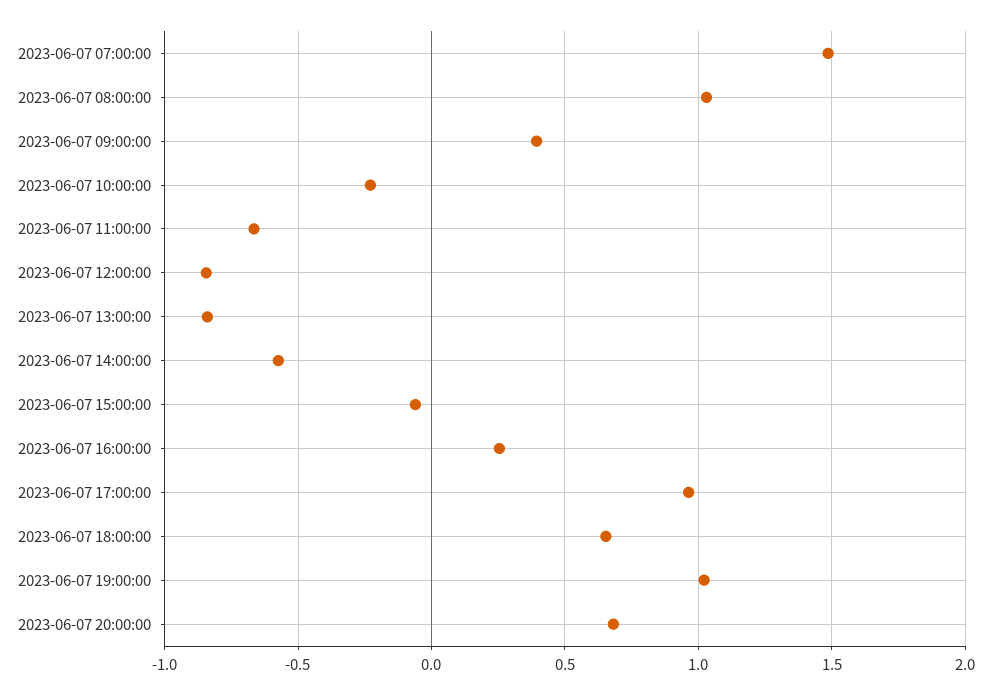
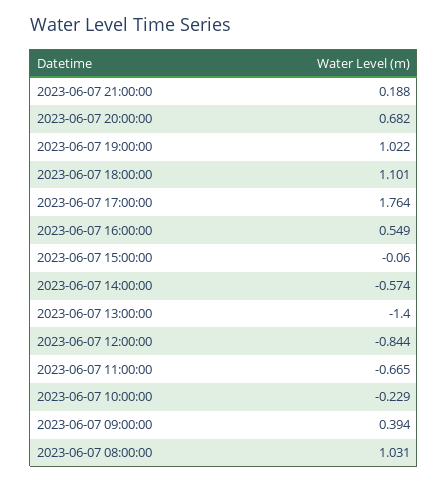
2023-06-07 07:00:00: 1.5 -> none
2023-06-07 13:00:00: -0.85 -> -1.4
2023-06-07 16:00:00: 0.25 -> 0.549
2023-06-07 17:00:00: 0.95 -> 1.764
2023-06-07 18:00:00: 0.65 -> 1.101
2023-06-07 21:00:00: none -> 0.188

